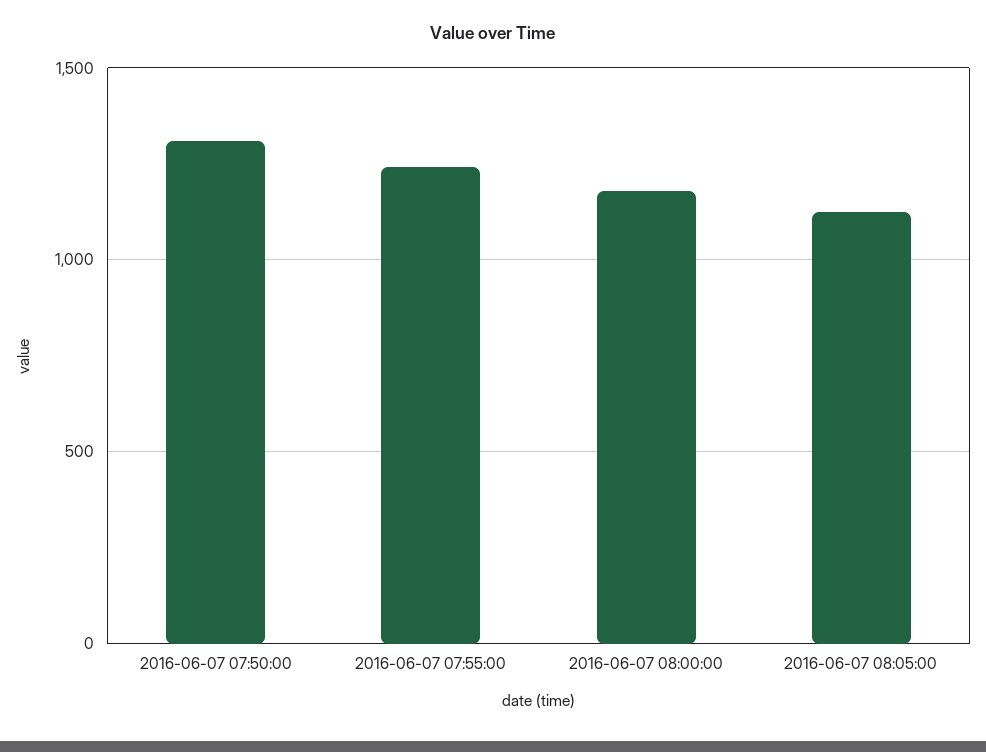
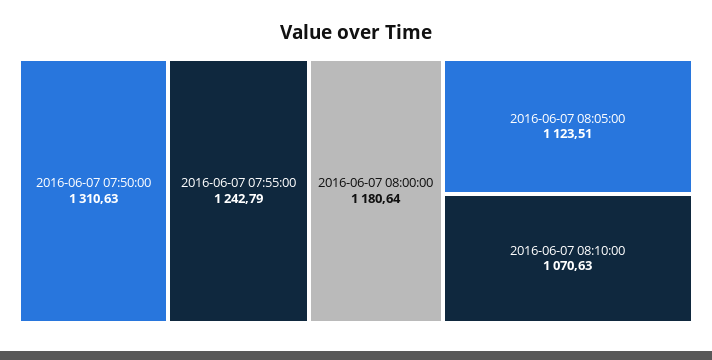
2016-06-07 08:10:00: none -> 1070.63

